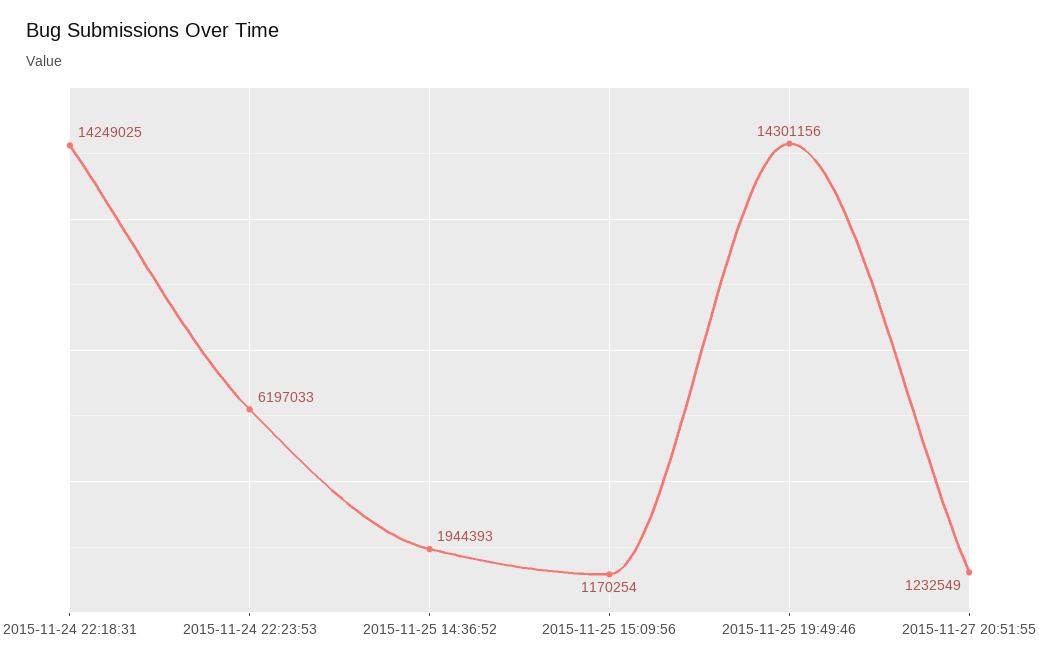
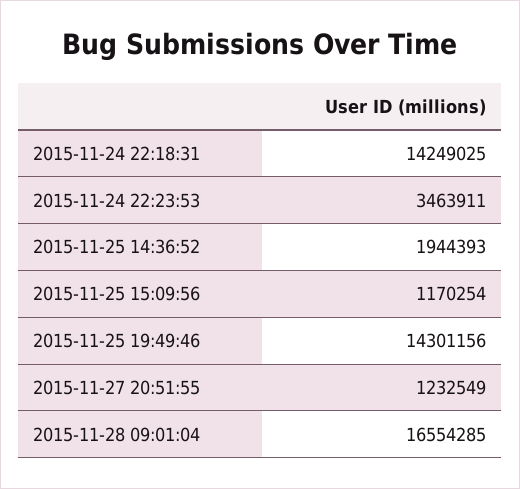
2015-11-24 22:23:53: 6197033 -> 3463911
2015-11-28 09:01:04: none -> 16554285

